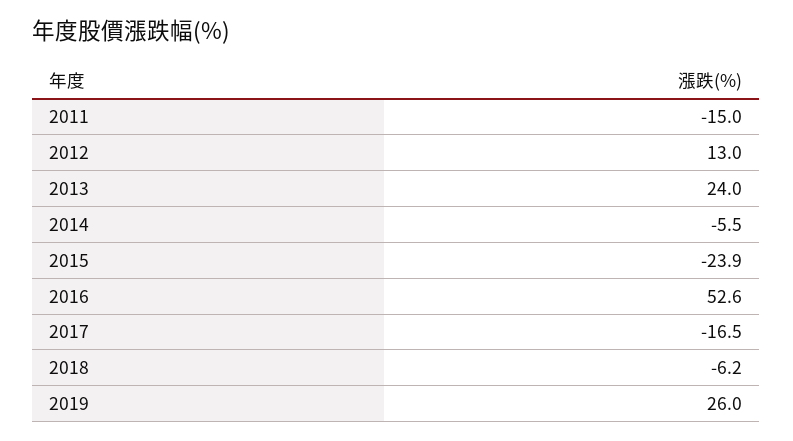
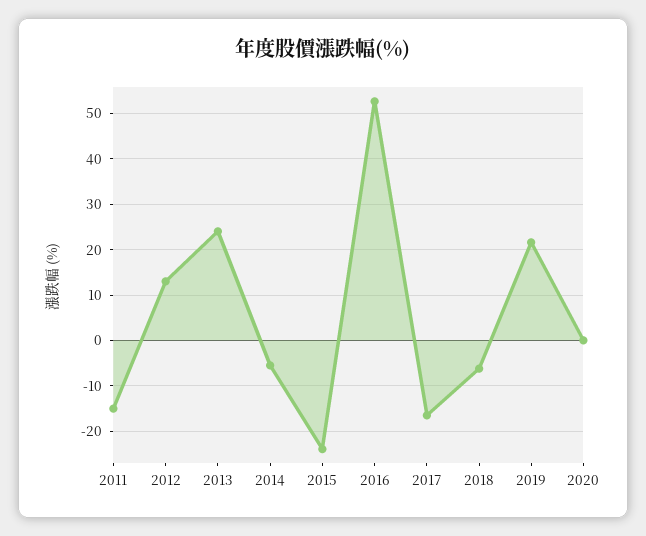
2019: 26 -> 22
2020: none -> 0

